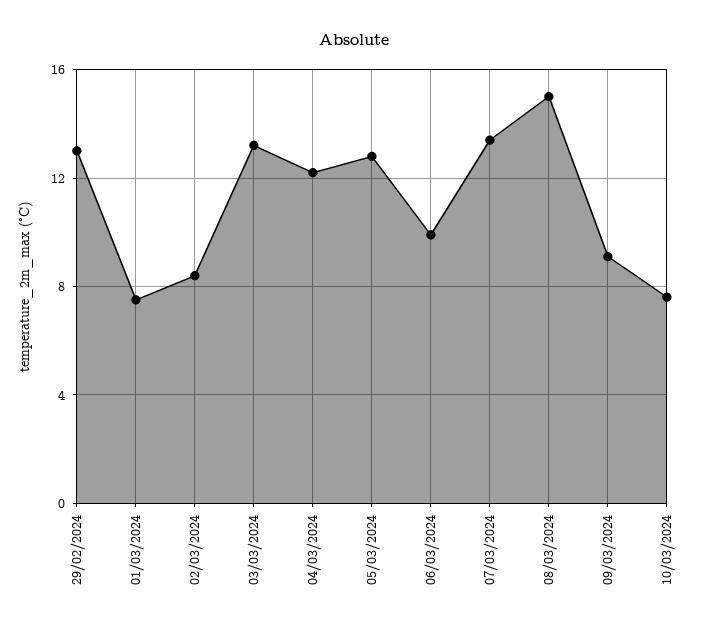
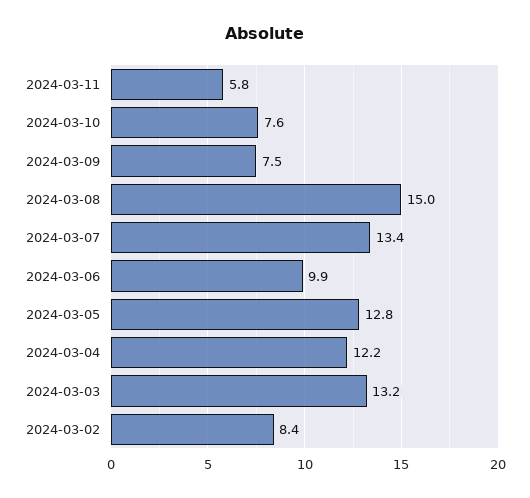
29/02/2024: 13 -> none
01/03/2024: 7.5 -> none
09/03/2024: 9 -> 7.5
2024-03-11: none -> 5.8

